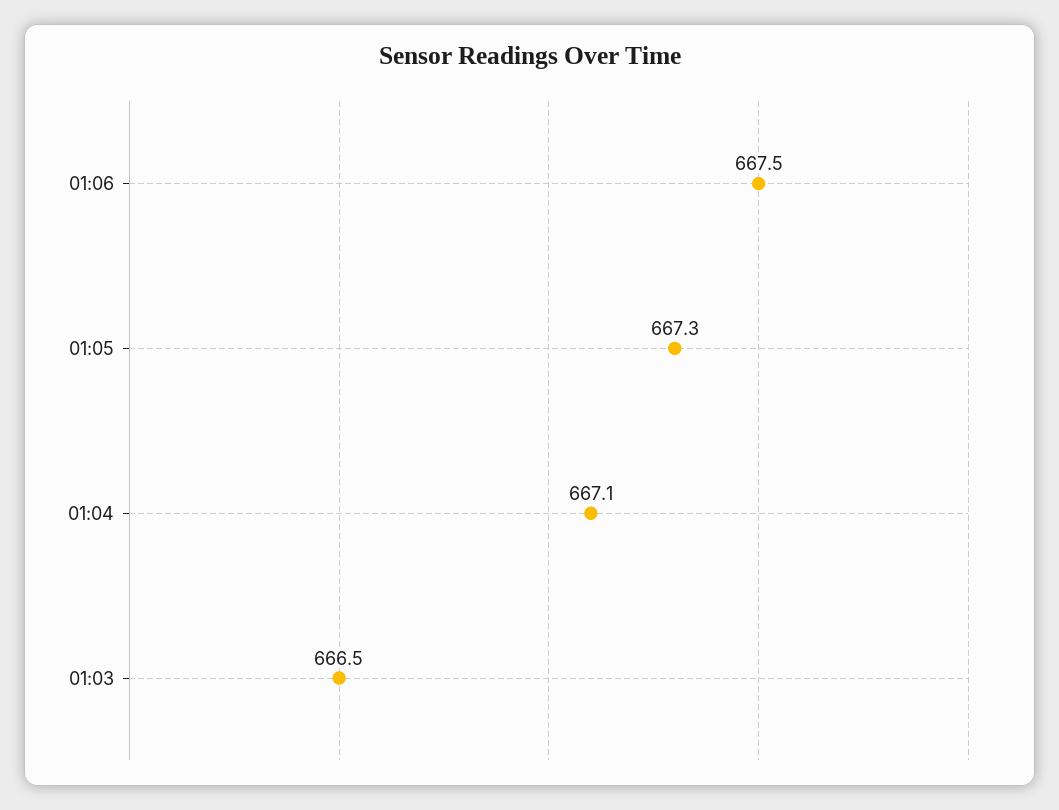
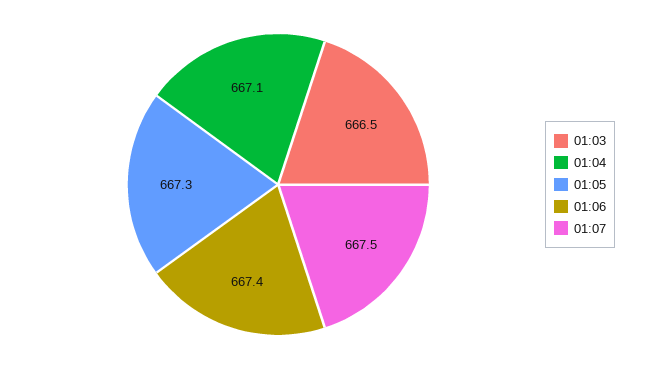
01:06: 667.5 -> 667.4
01:07: none -> 667.5

